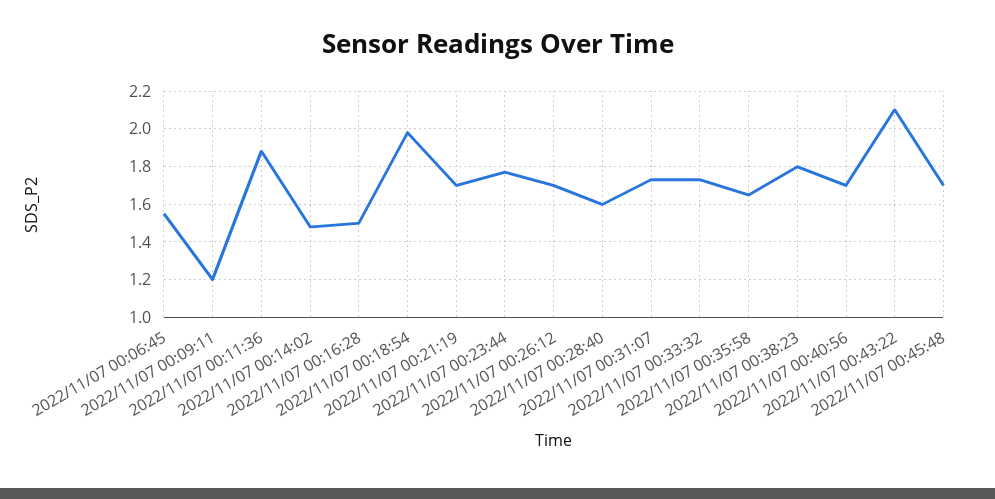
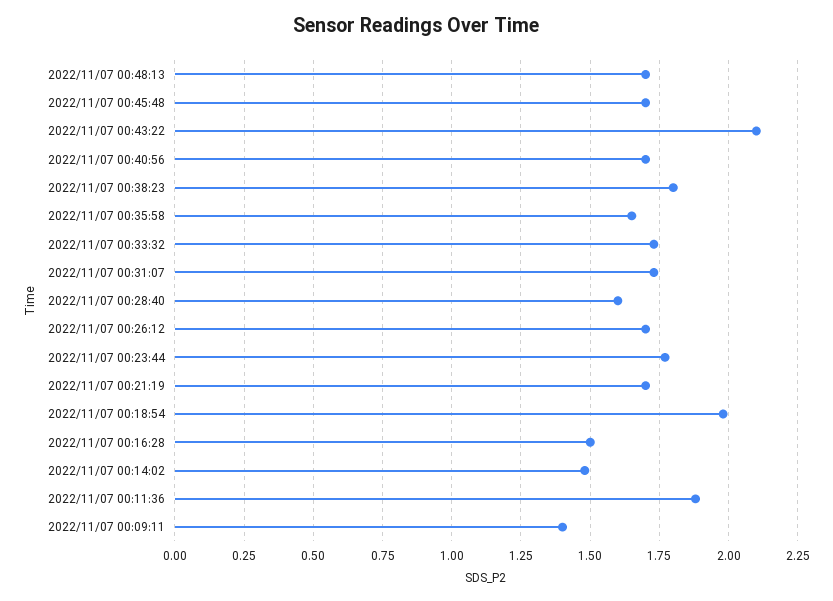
2022/11/07 00:06:45: 1.55 -> none
2022/11/07 00:09:11: 1.2 -> 1.4
2022/11/07 00:48:13: none -> 1.7

